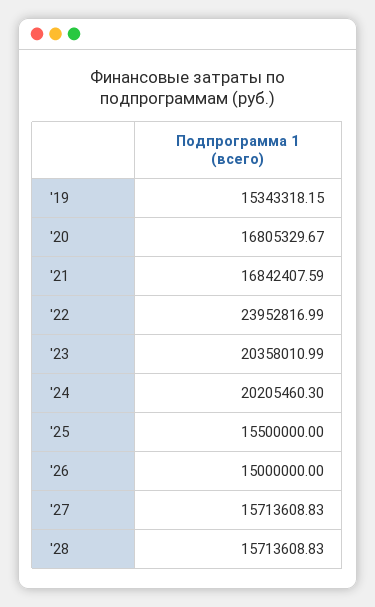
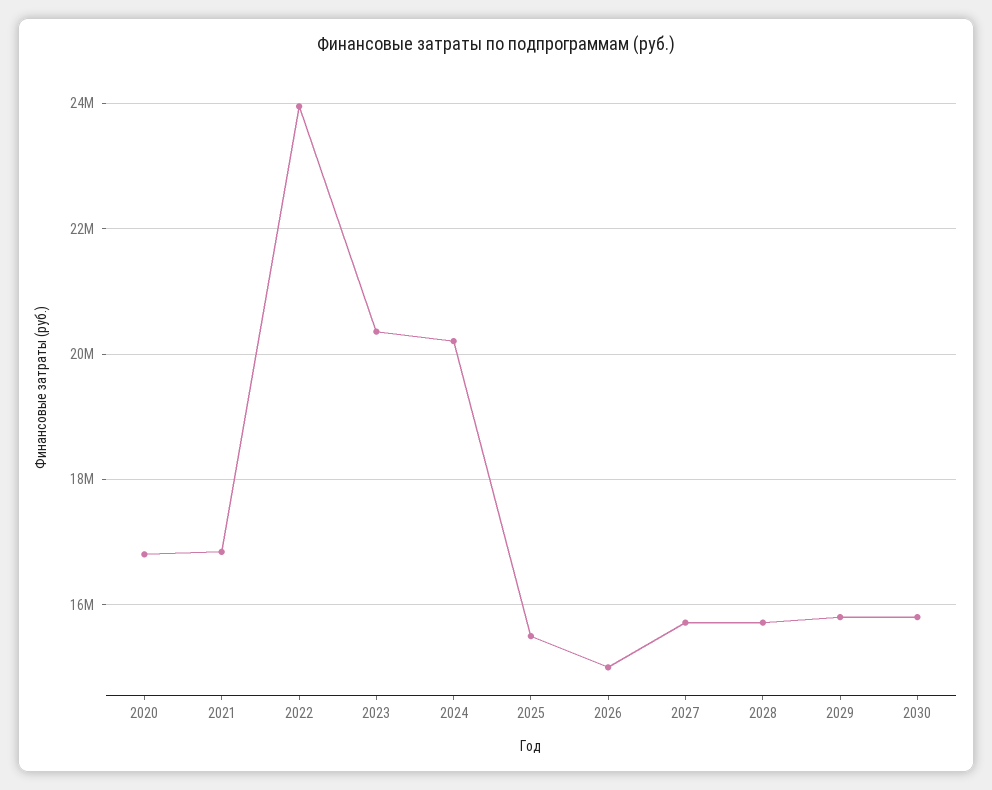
'19: 15343318.15 -> none
2029: none -> 15800000
2030: none -> 15800000

